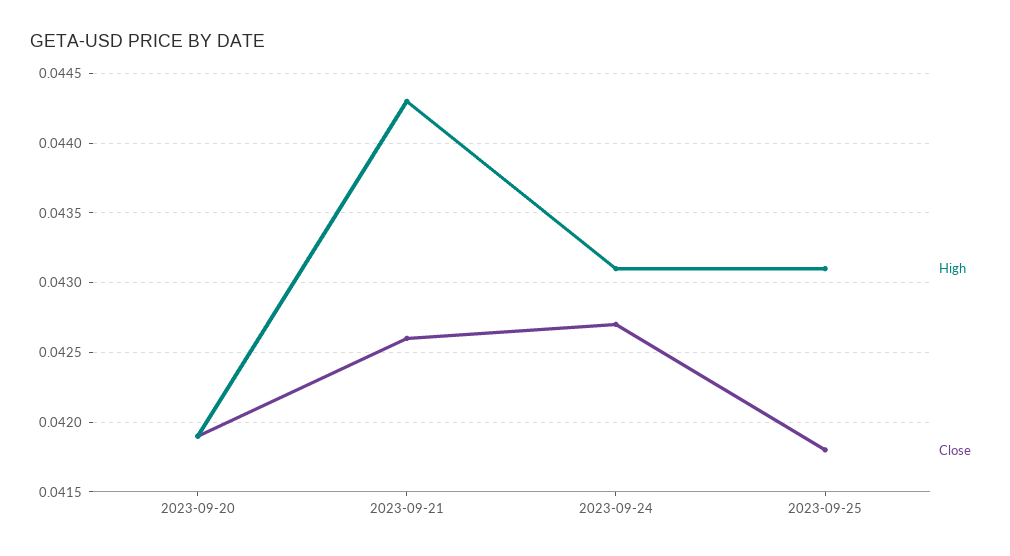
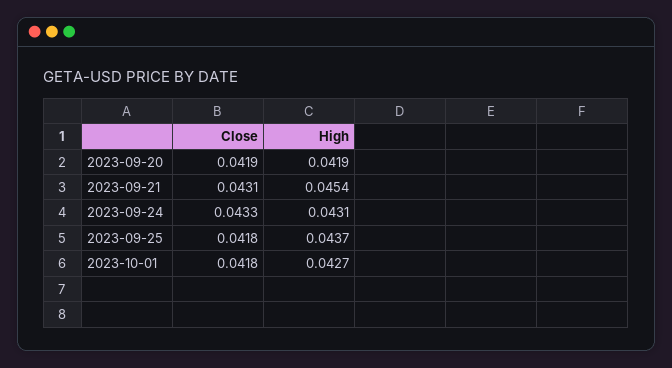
High, 2023-09-21: 0.0443 -> 0.0454
Close, 2023-09-21: 0.0426 -> 0.0431
Close, 2023-09-24: 0.0427 -> 0.0433
High, 2023-09-25: 0.0431 -> 0.0437
Close, 2023-10-01: none -> 0.0418
High, 2023-10-01: none -> 0.0427

